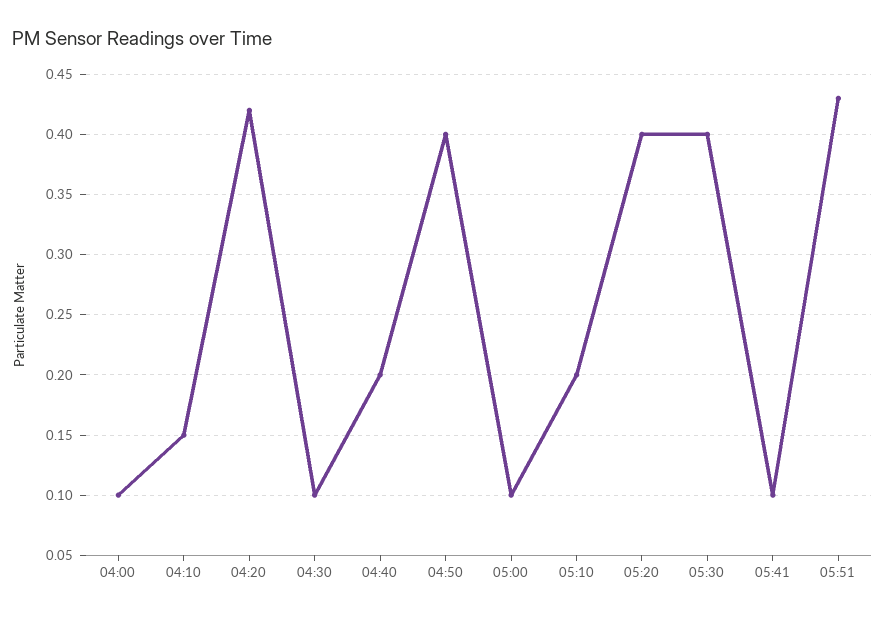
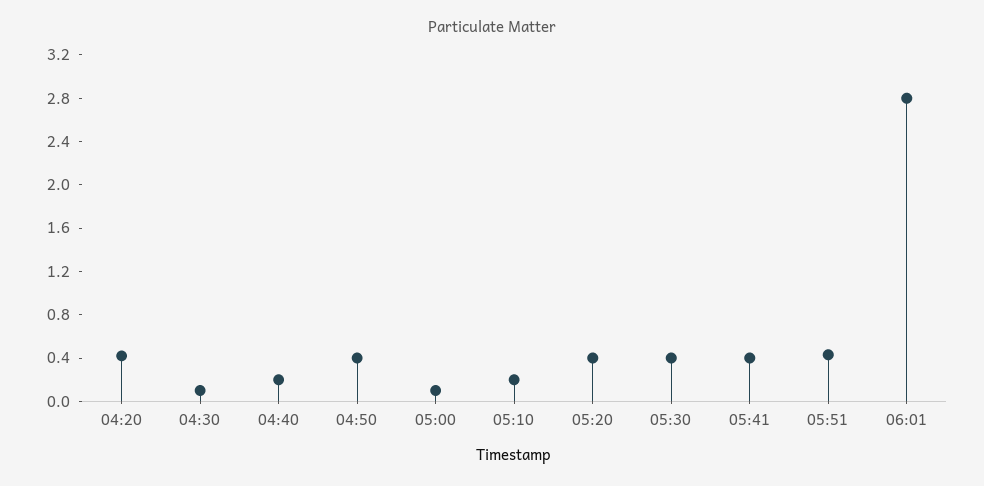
04:00: 0.1 -> none
04:10: 0.15 -> none
05:41: 0.1 -> 0.4
06:01: none -> 2.8

